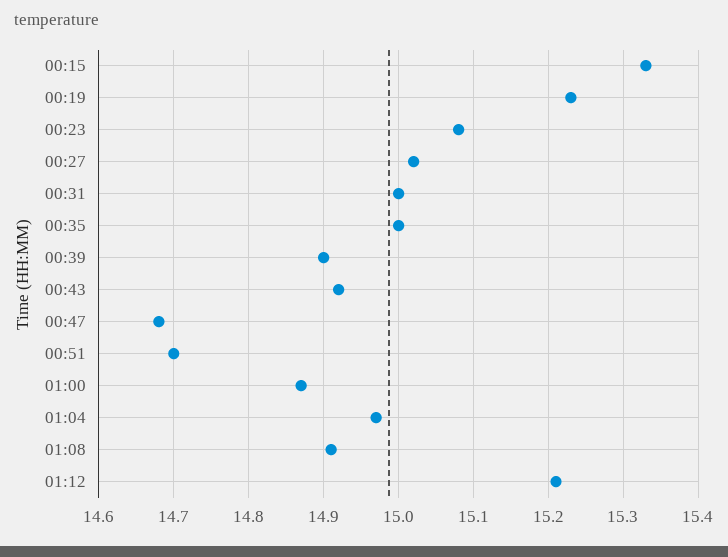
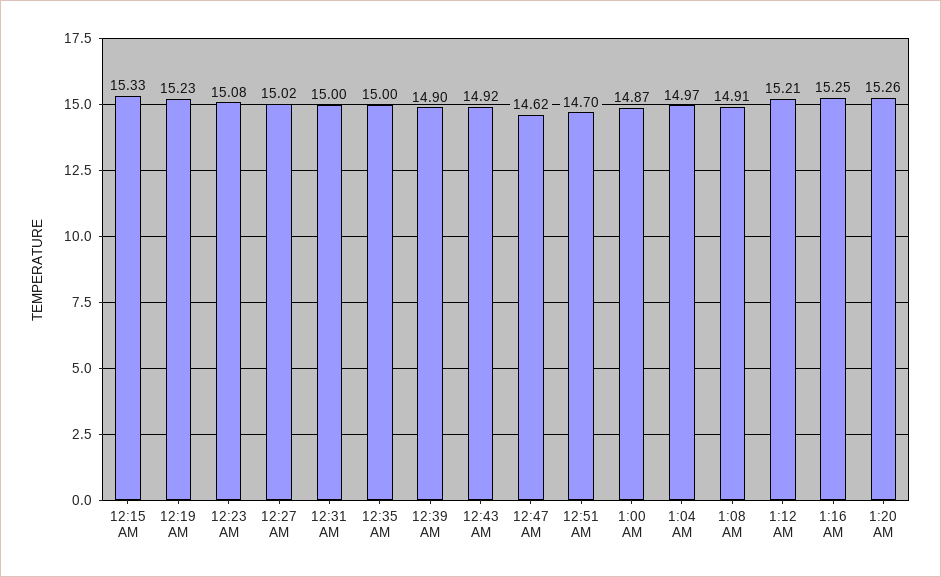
00:47: 14.68 -> 14.62
1:16 AM: none -> 15.25
1:20 AM: none -> 15.26

